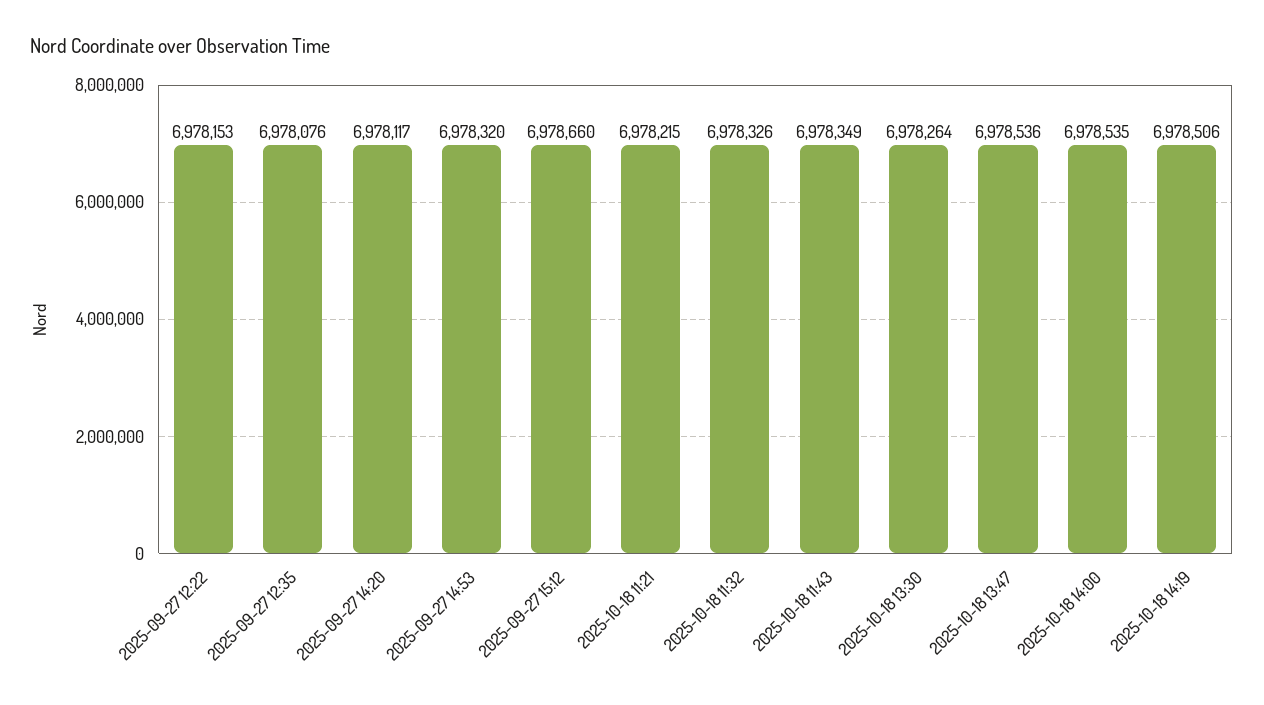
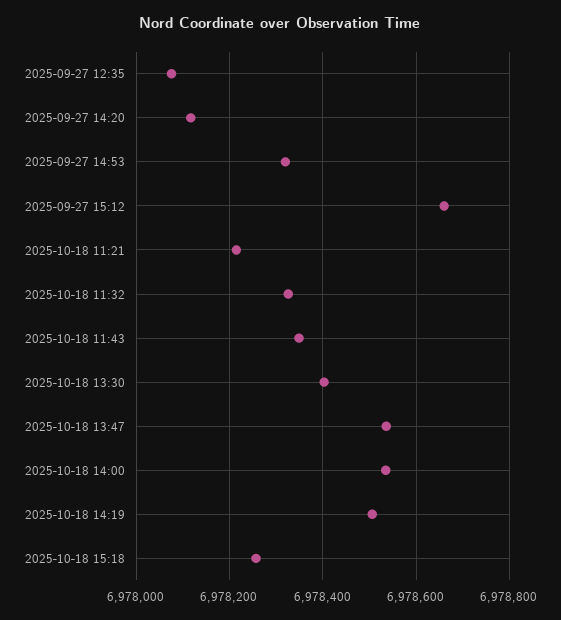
2025-09-27 12:22: 6978153 -> none
2025-10-18 13:30: 6978264 -> 6978400
2025-10-18 15:18: none -> 6978260

